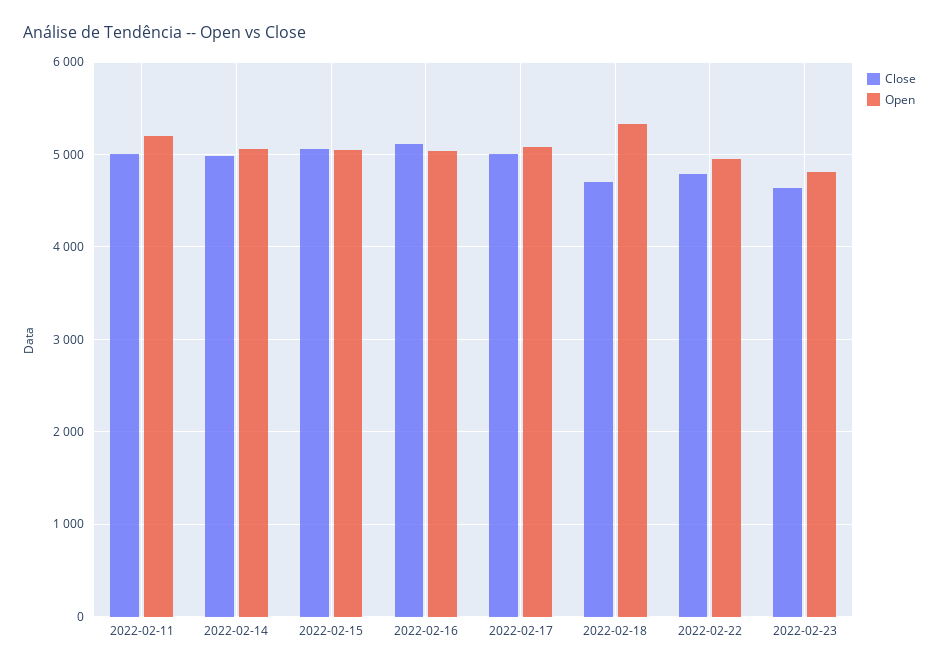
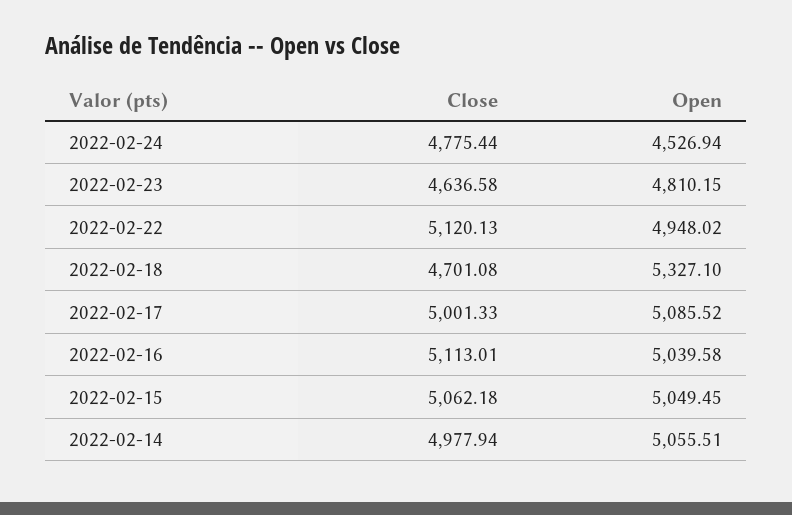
Close, 2022-02-11: 5000 -> none
Open, 2022-02-11: 5200 -> none
Close, 2022-02-22: 4800 -> 5120.13
Close, 2022-02-24: none -> 4775.44
Open, 2022-02-24: none -> 4526.94

